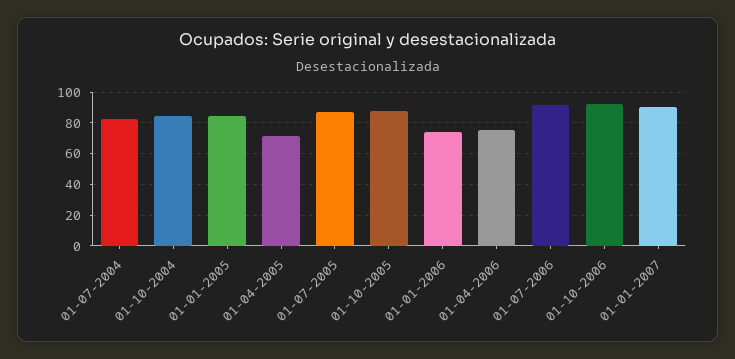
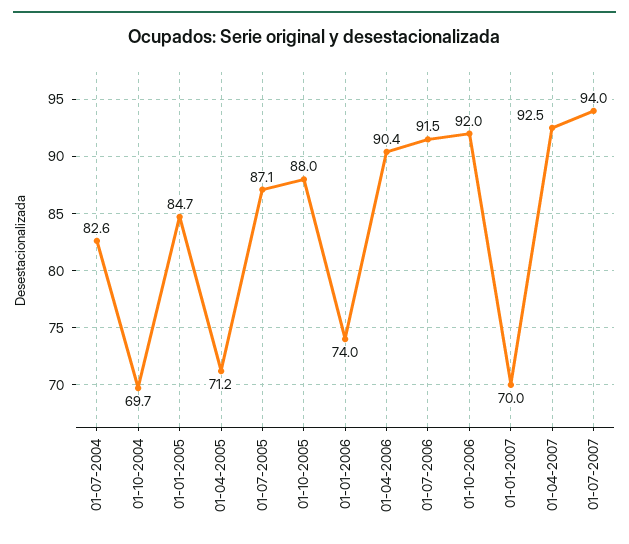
01-10-2004: 85 -> 69.7
01-04-2006: 75 -> 90.4
01-01-2007: 90 -> 70
01-04-2007: none -> 92.5
01-07-2007: none -> 94

